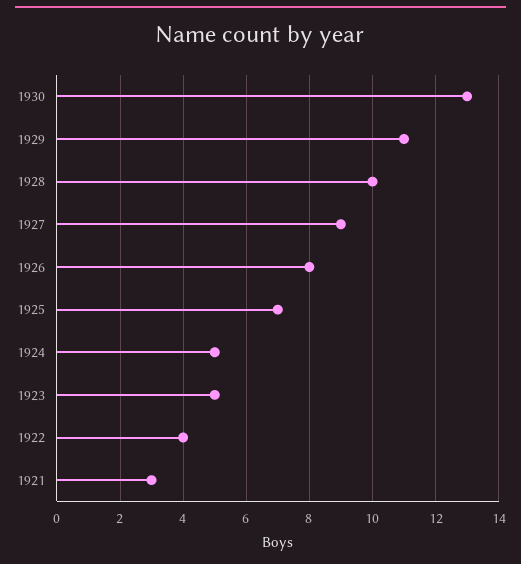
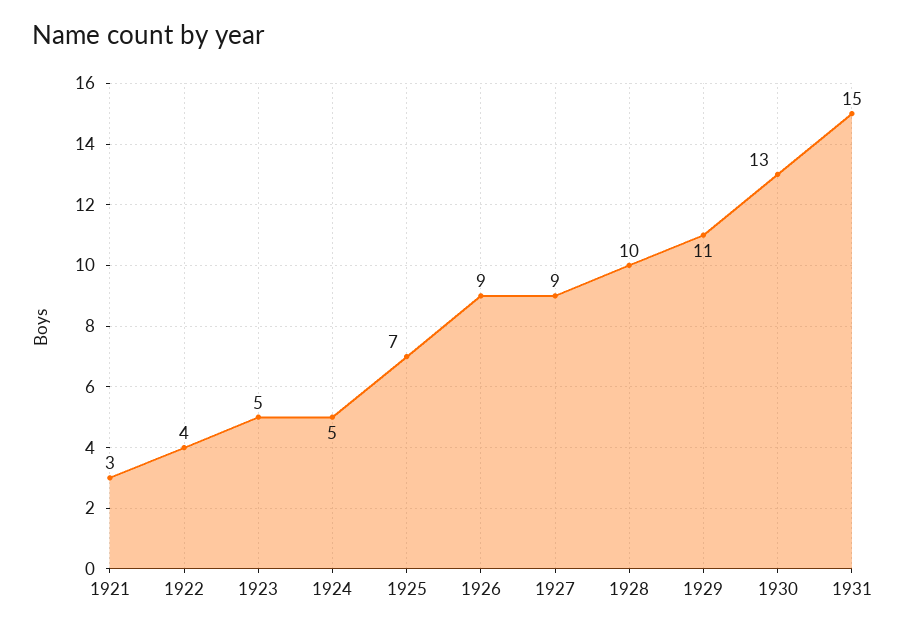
1926: 8 -> 9
1931: none -> 15

